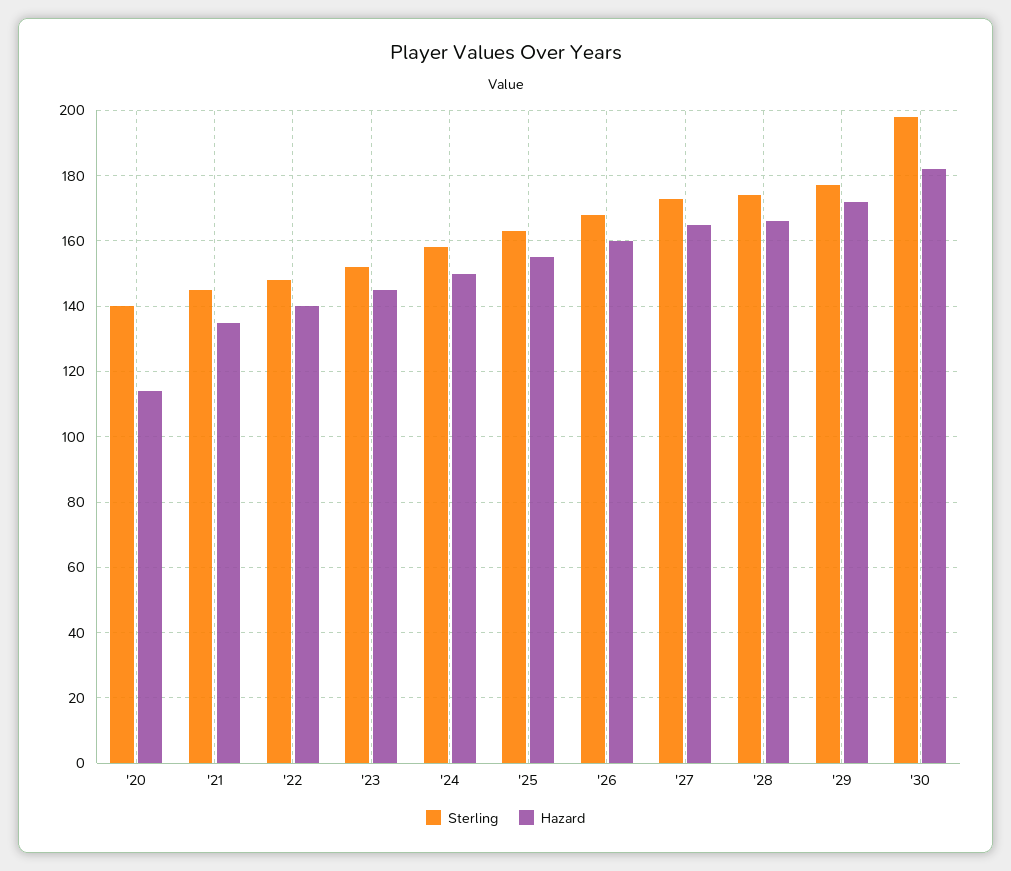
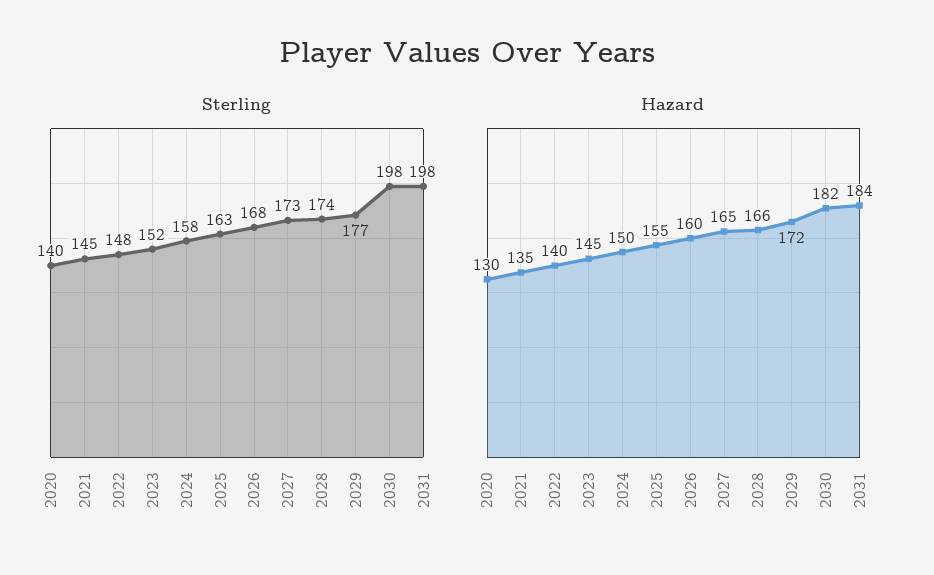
Hazard, '20: 115 -> 130
Sterling, 2031: none -> 198
Hazard, 2031: none -> 184

